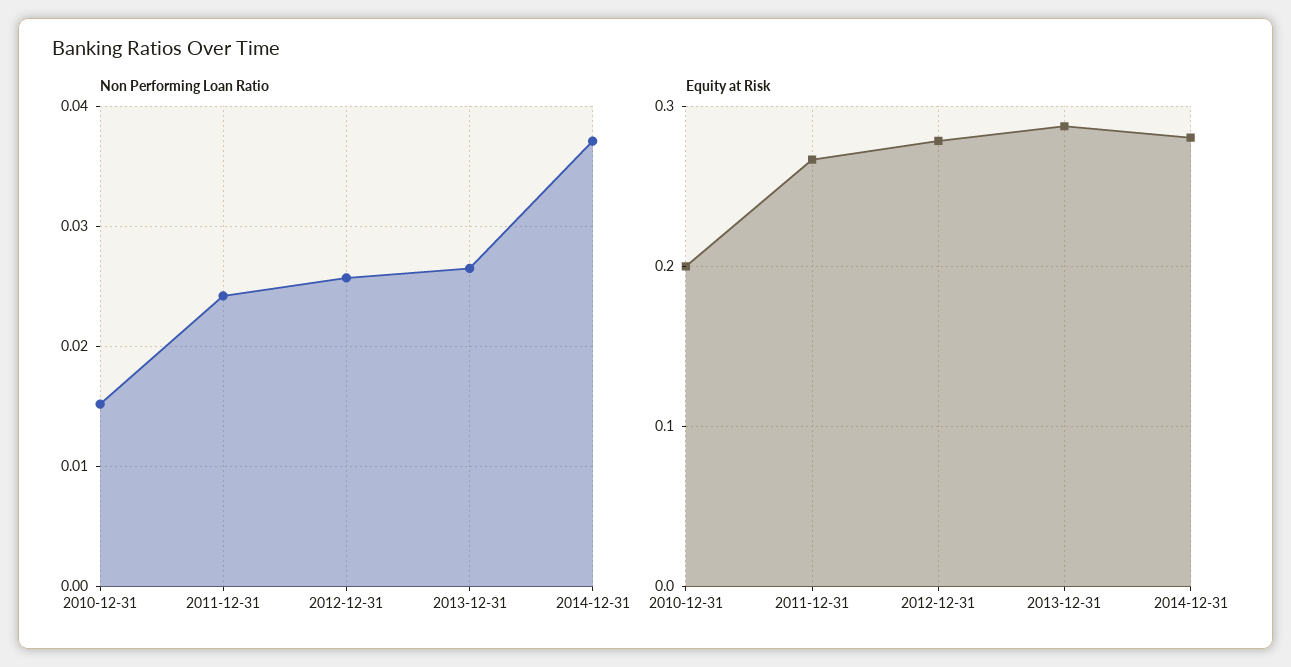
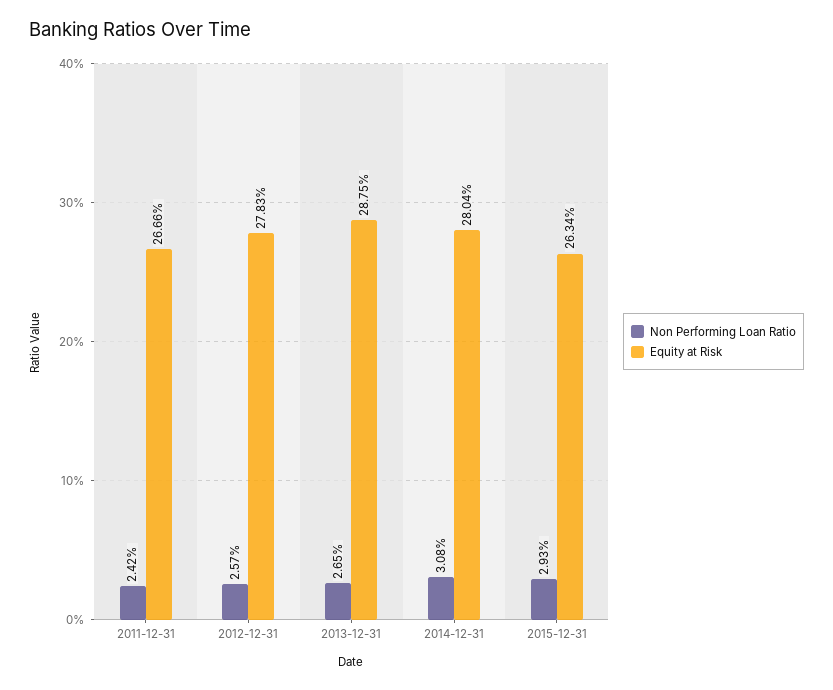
Non Performing Loan Ratio, 2010-12-31: 0.015 -> none
Non Performing Loan Ratio, 2014-12-31: 0.037 -> 0.0308
Equity at Risk, 2010-12-31: 0.2 -> none
Non Performing Loan Ratio, 2015-12-31: none -> 0.0293
Equity at Risk, 2015-12-31: none -> 0.2634

